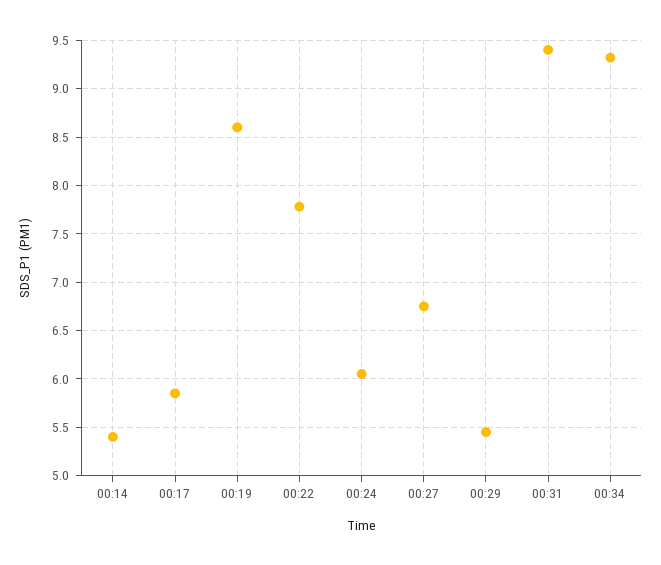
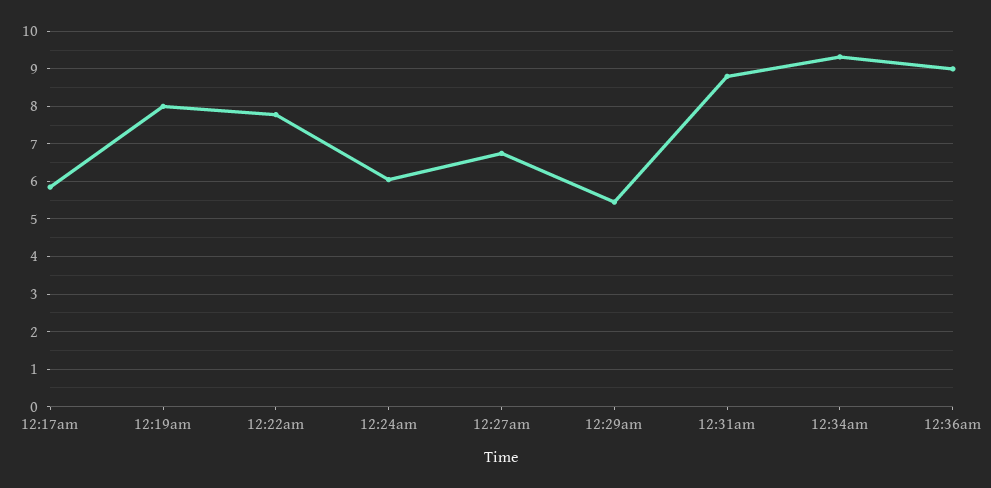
00:14: 5.4 -> none
00:19: 8.6 -> 8
00:31: 9.4 -> 8.8
12:36am: none -> 9

